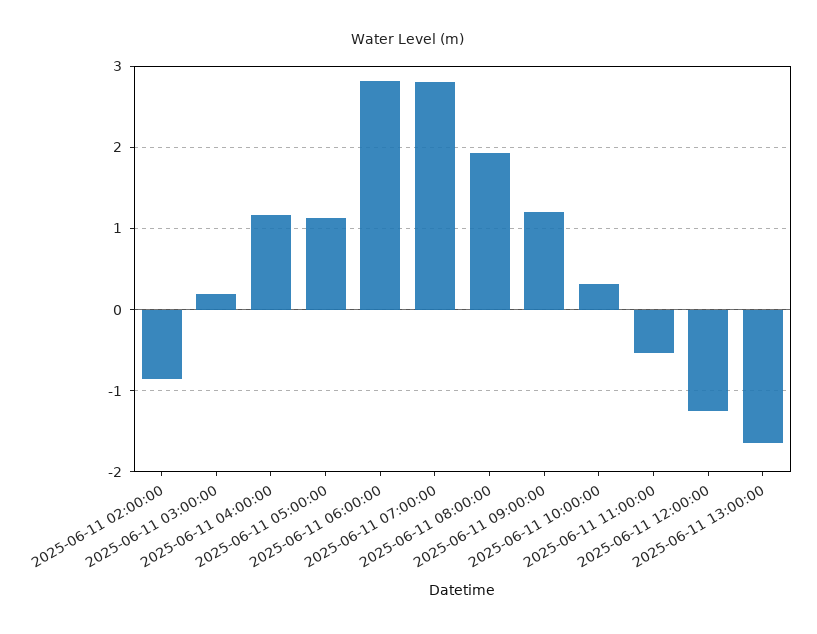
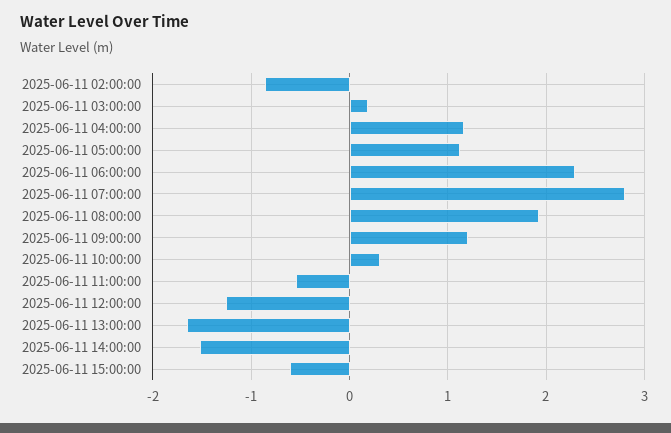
2025-06-11 06:00:00: 2.8 -> 2.3
2025-06-11 14:00:00: none -> -1.5
2025-06-11 15:00:00: none -> -0.6

